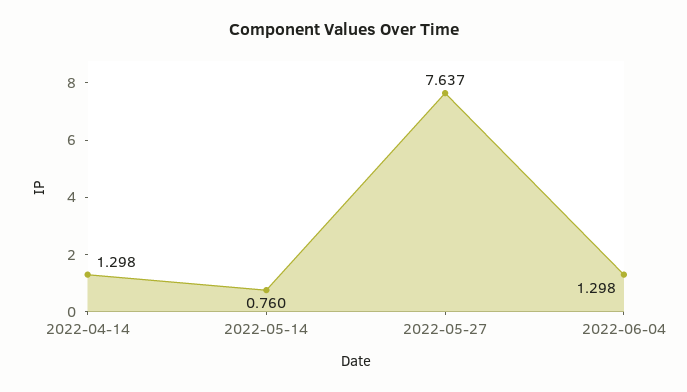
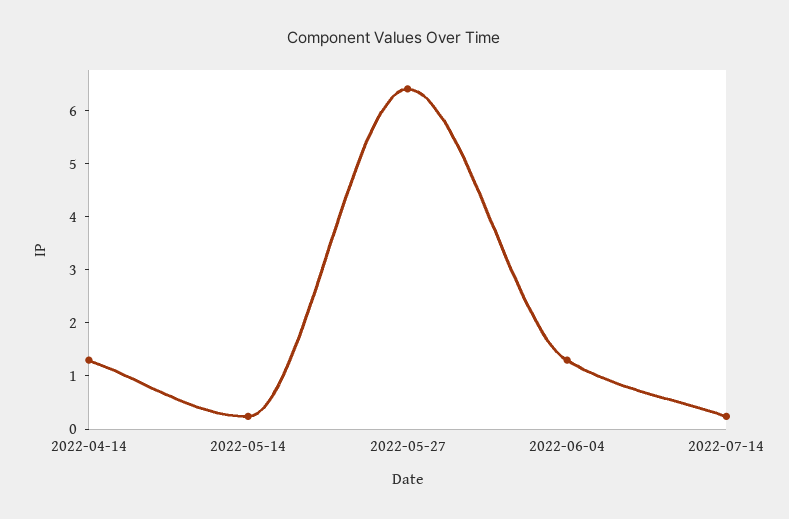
2022-05-14: 0.76 -> 0.2
2022-05-27: 7.637 -> 6.4
2022-07-14: none -> 0.2

